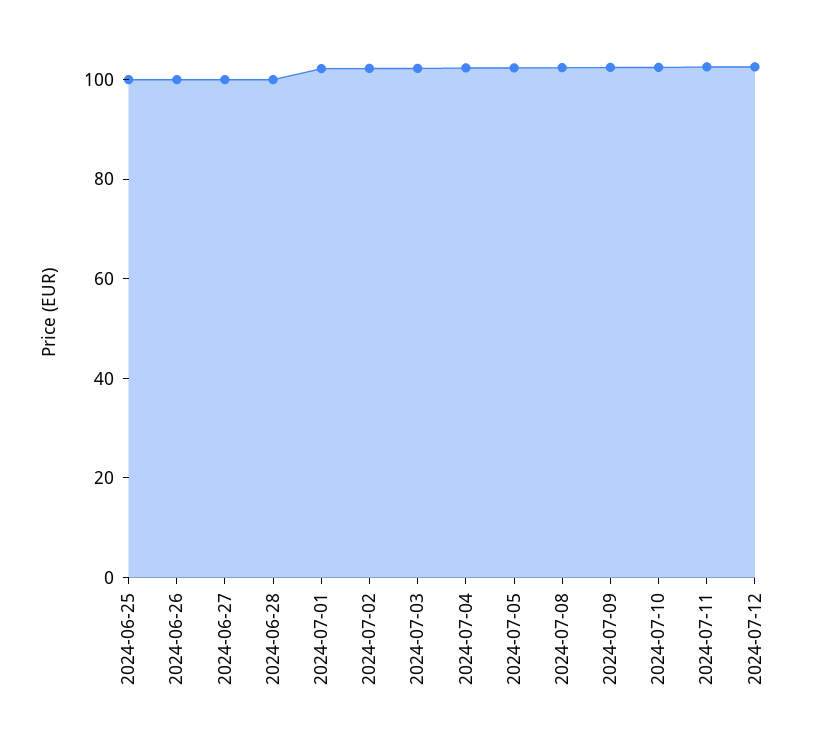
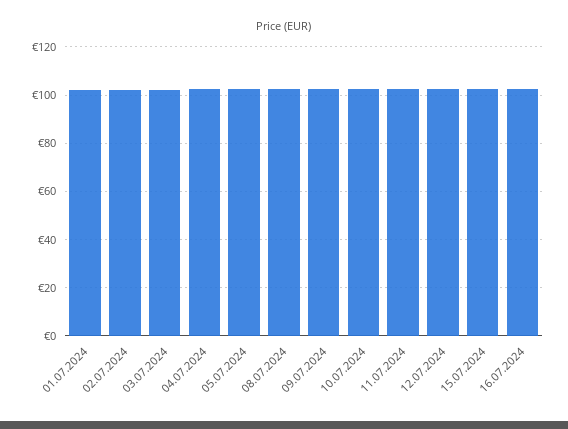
2024-06-25: 100 -> none
2024-06-26: 100 -> none
2024-06-27: 100 -> none
2024-06-28: 100 -> none
15.07.2024: none -> 102.5
16.07.2024: none -> 102.5

